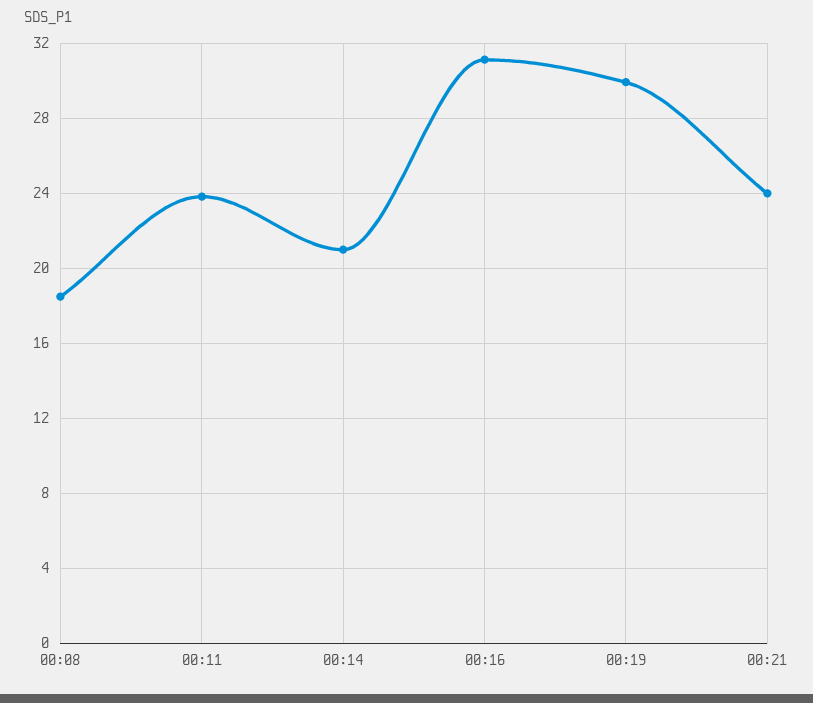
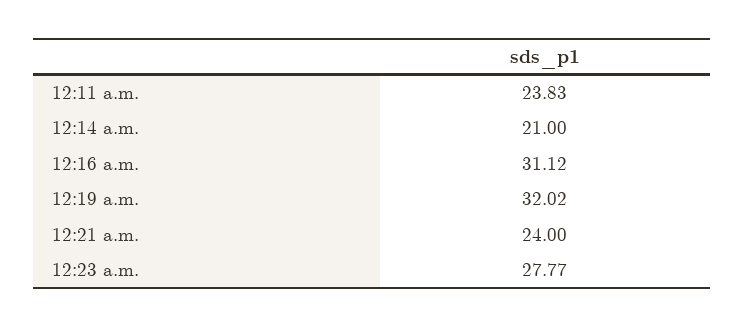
00:08: 18.5 -> none
00:19: 30 -> 32.02
12:23 a.m.: none -> 27.77

